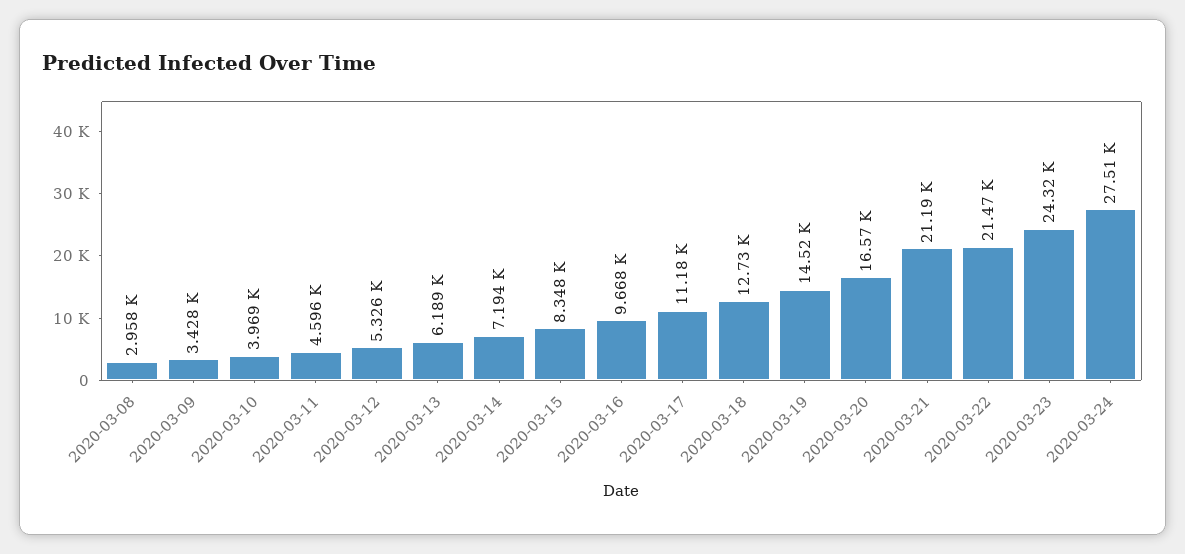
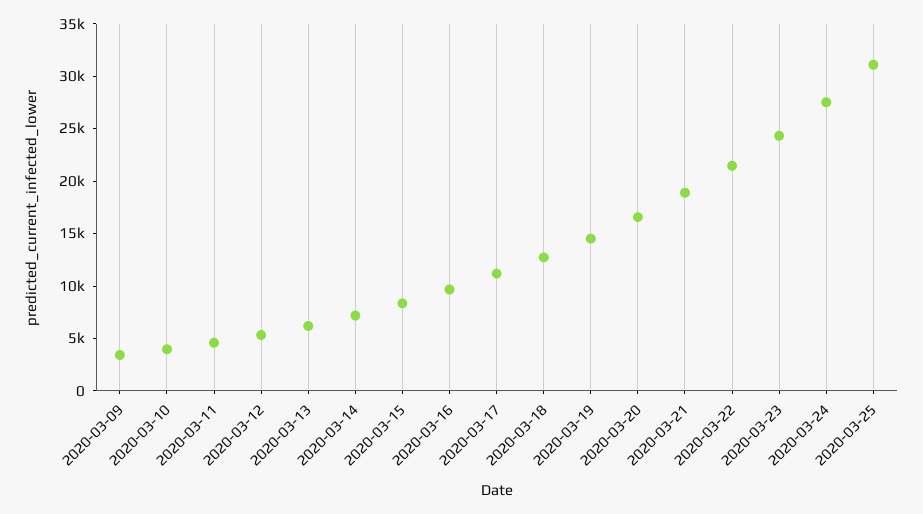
2020-03-08: 2958 -> none
2020-03-21: 21190 -> 19000
2020-03-25: none -> 31000

